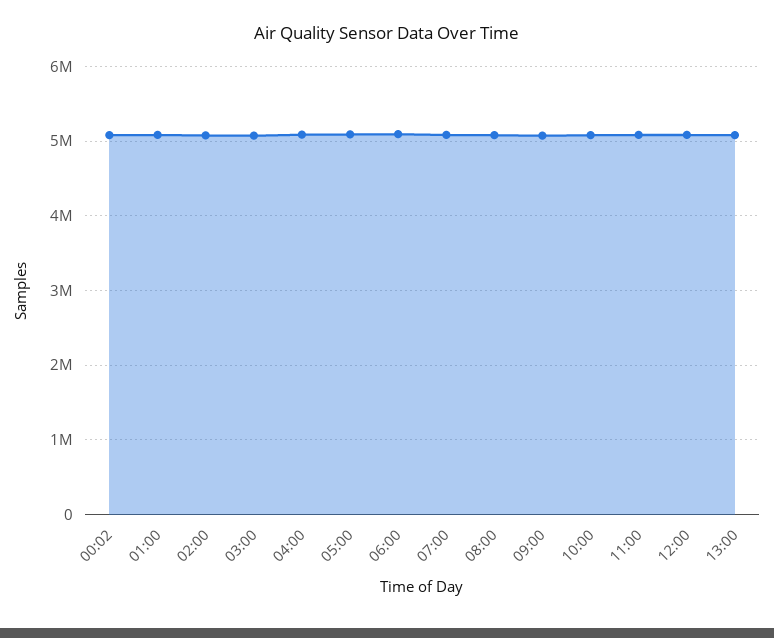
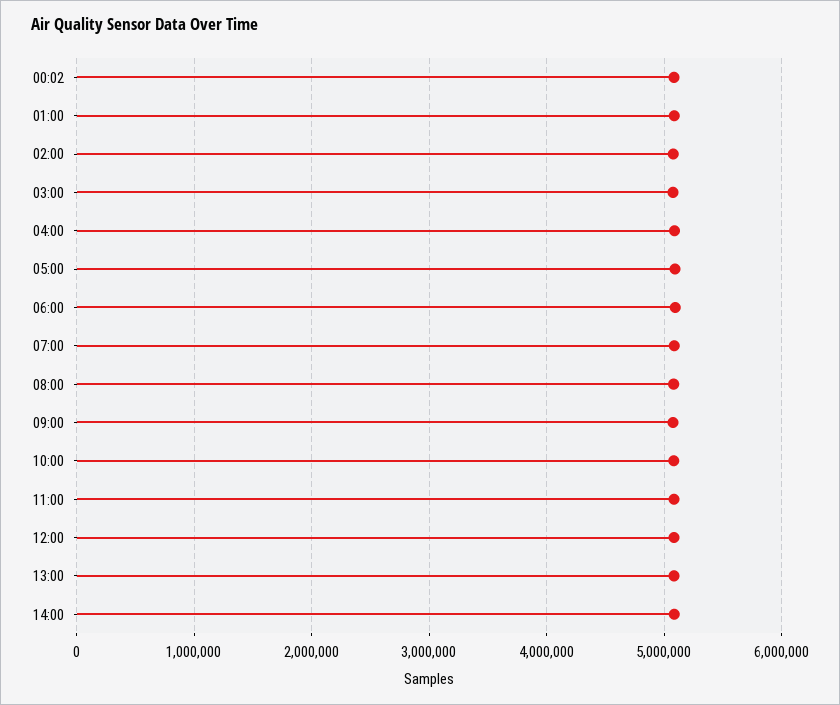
14:00: none -> 5100000

